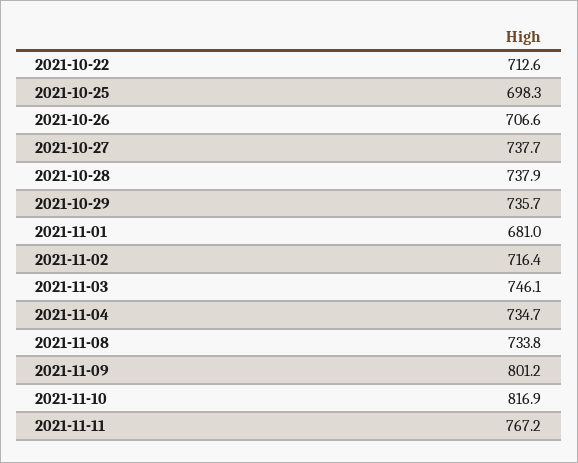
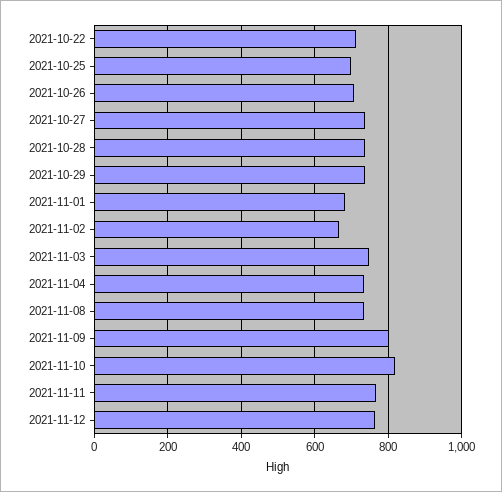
2021-11-02: 716.4 -> 660
2021-11-12: none -> 760

